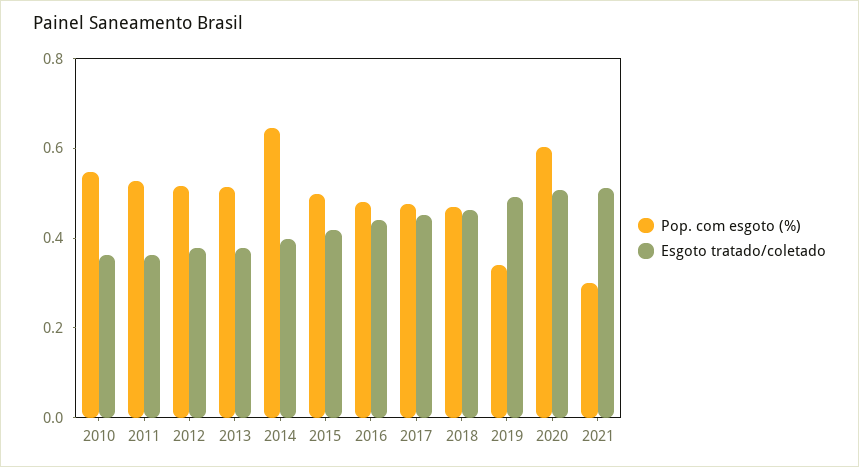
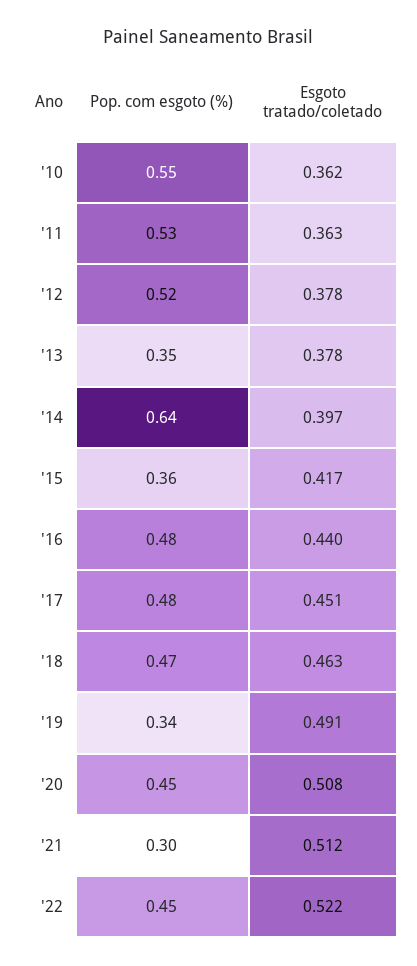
Pop. com esgoto (%), 2013: 0.5 -> 0.35
Pop. com esgoto (%), 2015: 0.5 -> 0.36
Pop. com esgoto (%), 2020: 0.6 -> 0.45
Pop. com esgoto (%), '22: none -> 0.45
Esgoto tratado/coletado, '22: none -> 0.522

